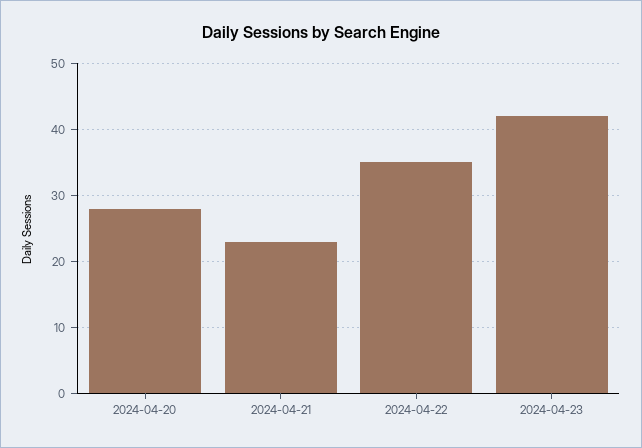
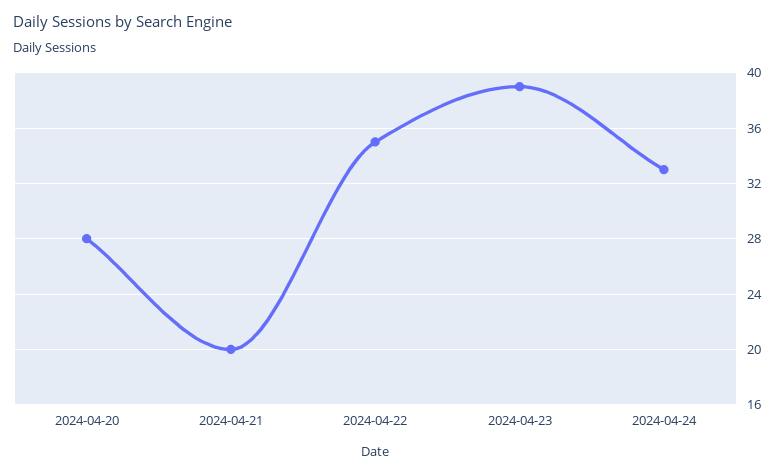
2024-04-21: 23 -> 20
2024-04-23: 42 -> 39
2024-04-24: none -> 33

